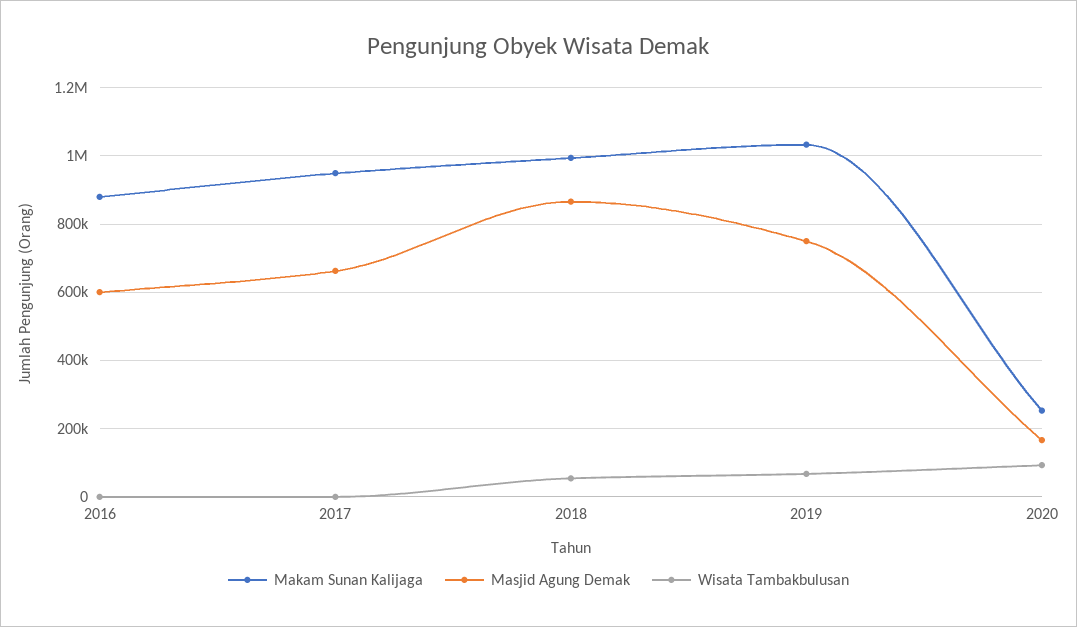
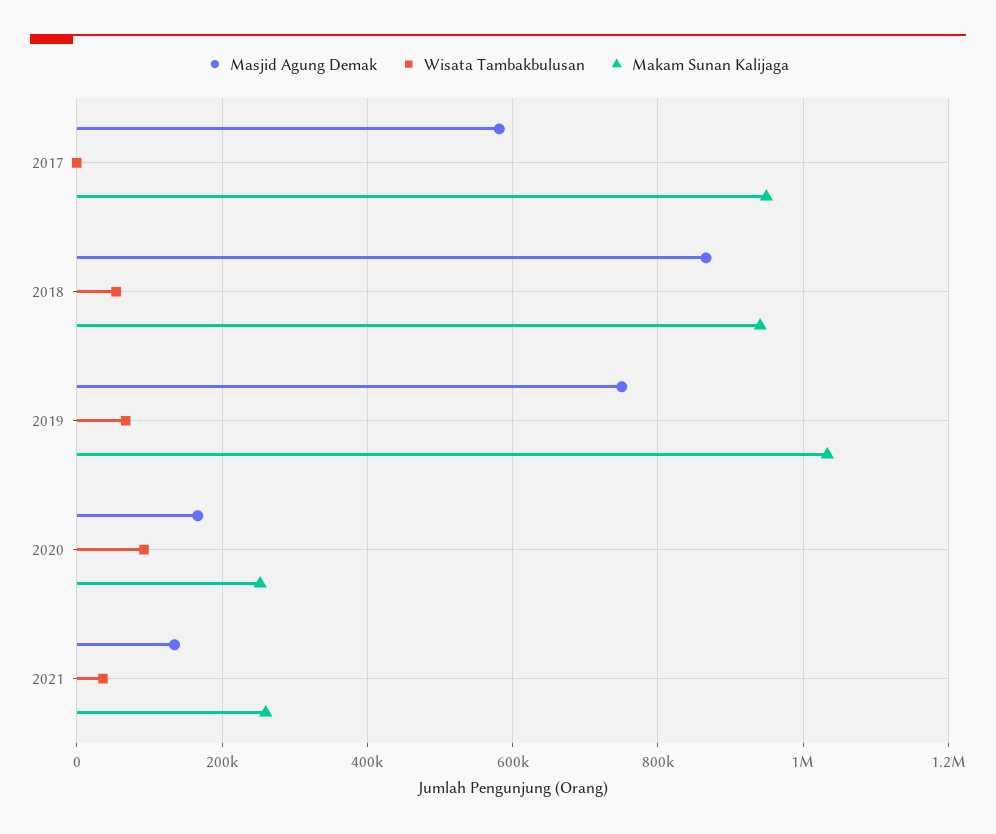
Makam Sunan Kalijaga, 2016: 880000 -> none
Masjid Agung Demak, 2016: 600000 -> none
Wisata Tambakbulusan, 2016: 0 -> none
Masjid Agung Demak, 2017: 660000 -> 580000
Makam Sunan Kalijaga, 2018: 1000000 -> 940000
Masjid Agung Demak, 2021: none -> 140000
Wisata Tambakbulusan, 2021: none -> 40000
Makam Sunan Kalijaga, 2021: none -> 260000

